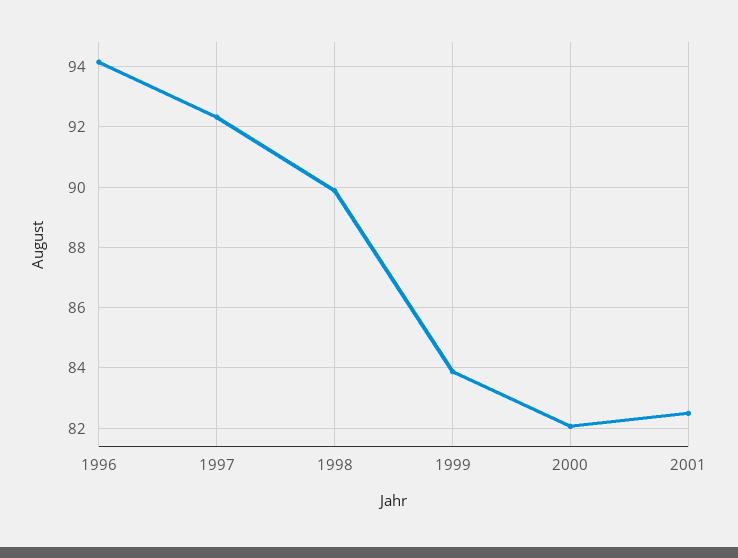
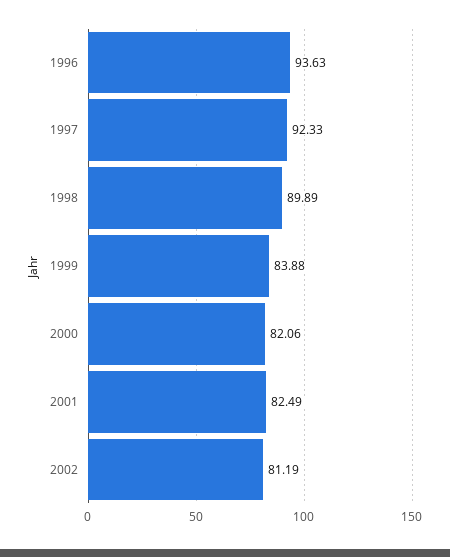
1996: 94.2 -> 93.63
2002: none -> 81.19

